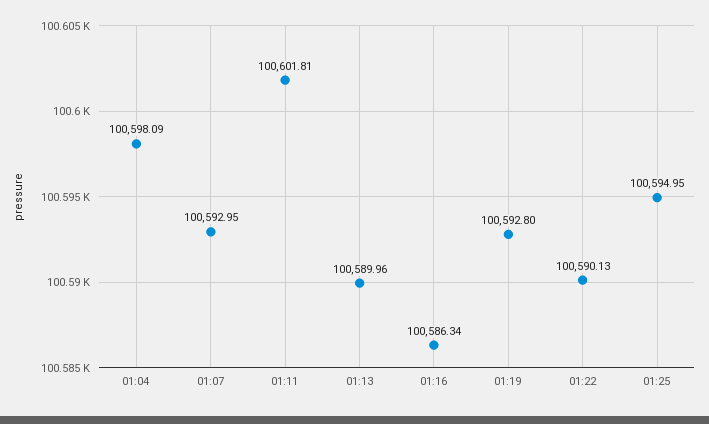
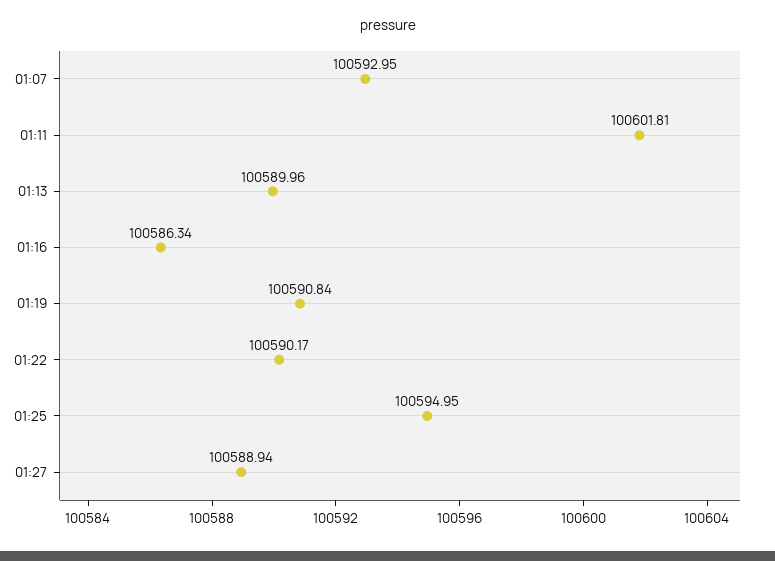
01:04: 100598.09 -> none
01:19: 100592.8 -> 100590.84
01:22: 100590.13 -> 100590.17
01:27: none -> 100588.94

